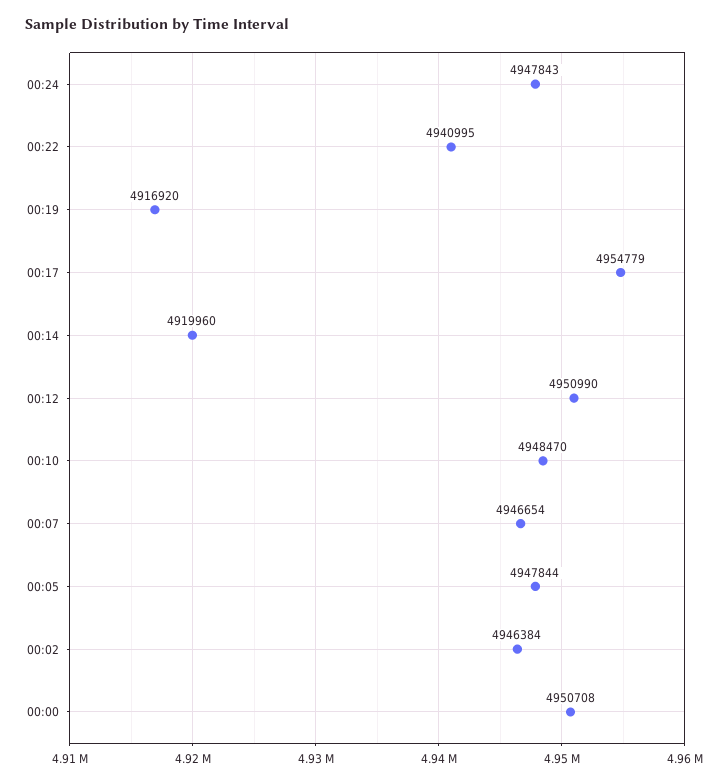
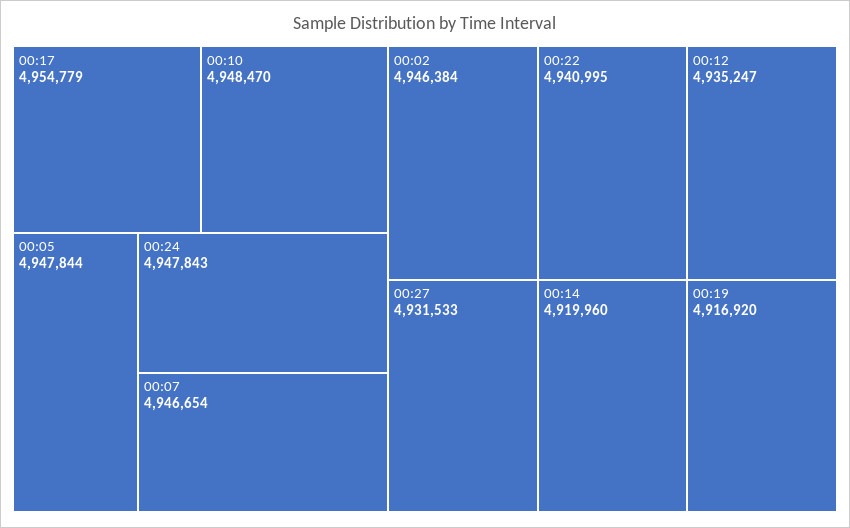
00:12: 4950990 -> 4935247
00:00: 4950708 -> none
00:27: none -> 4931533

